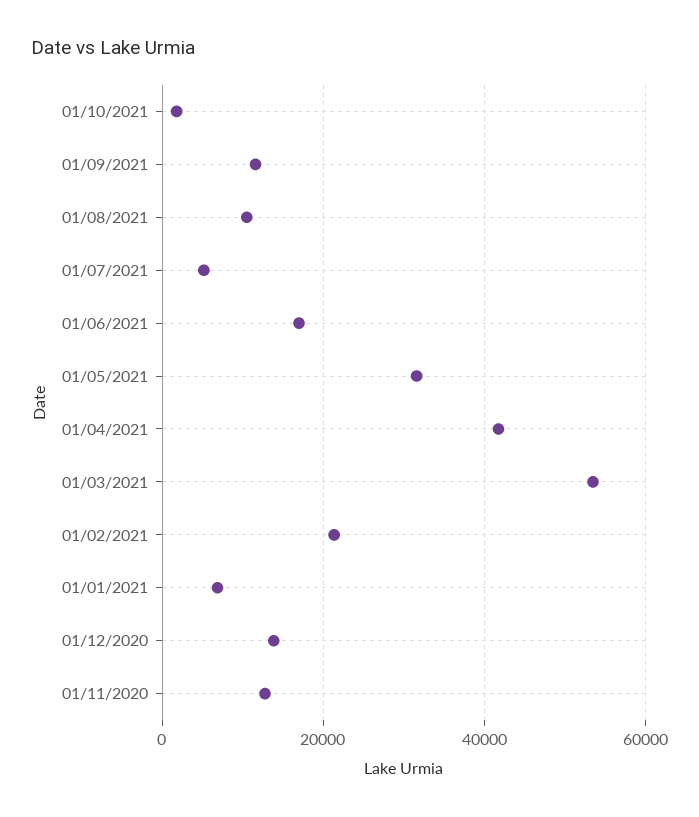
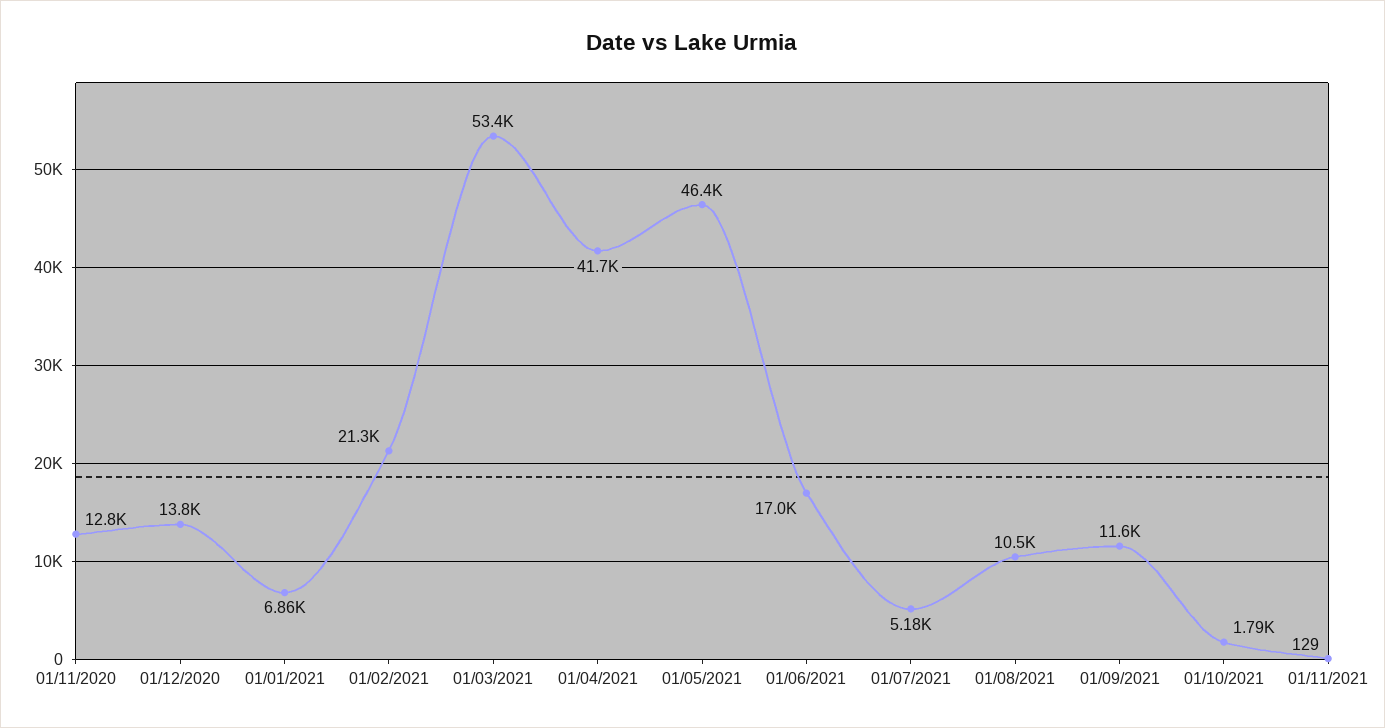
01/05/2021: 32000 -> 46400
01/11/2021: none -> 129

